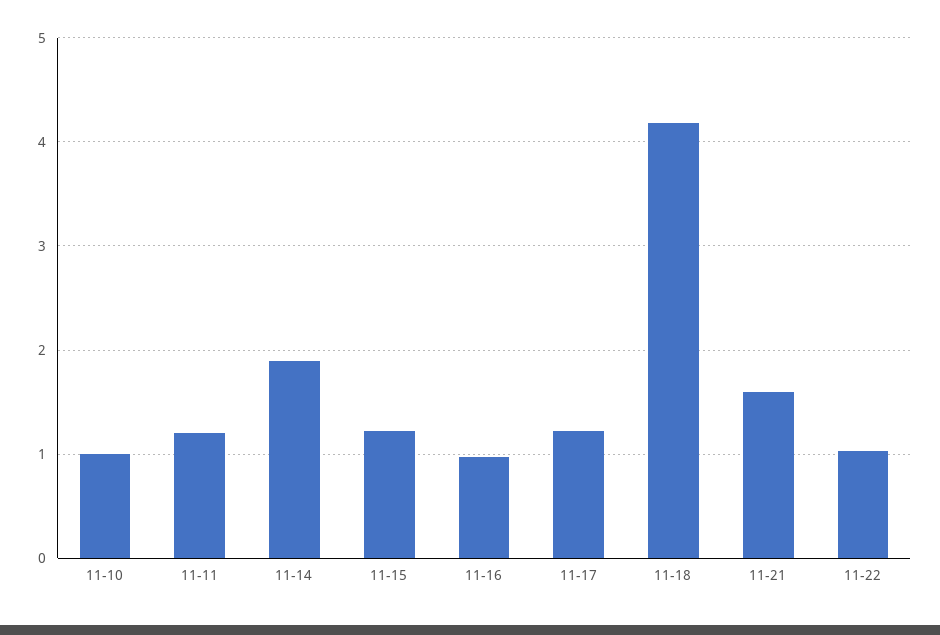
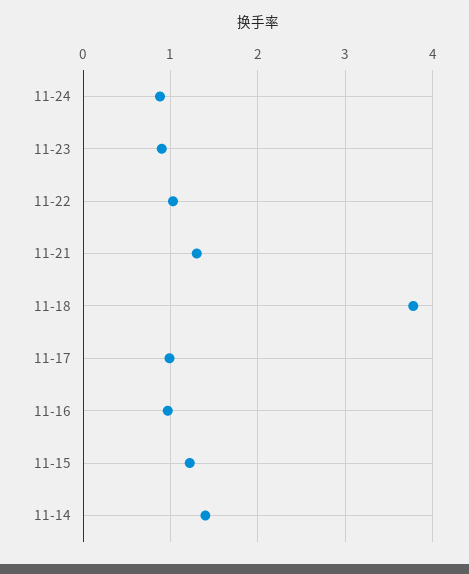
11-10: 1 -> none
11-11: 1.2 -> none
11-14: 1.9 -> 1.4
11-17: 1.2 -> 1
11-18: 4.2 -> 3.8
11-21: 1.6 -> 1.3
11-24: none -> 0.9
11-23: none -> 0.9

